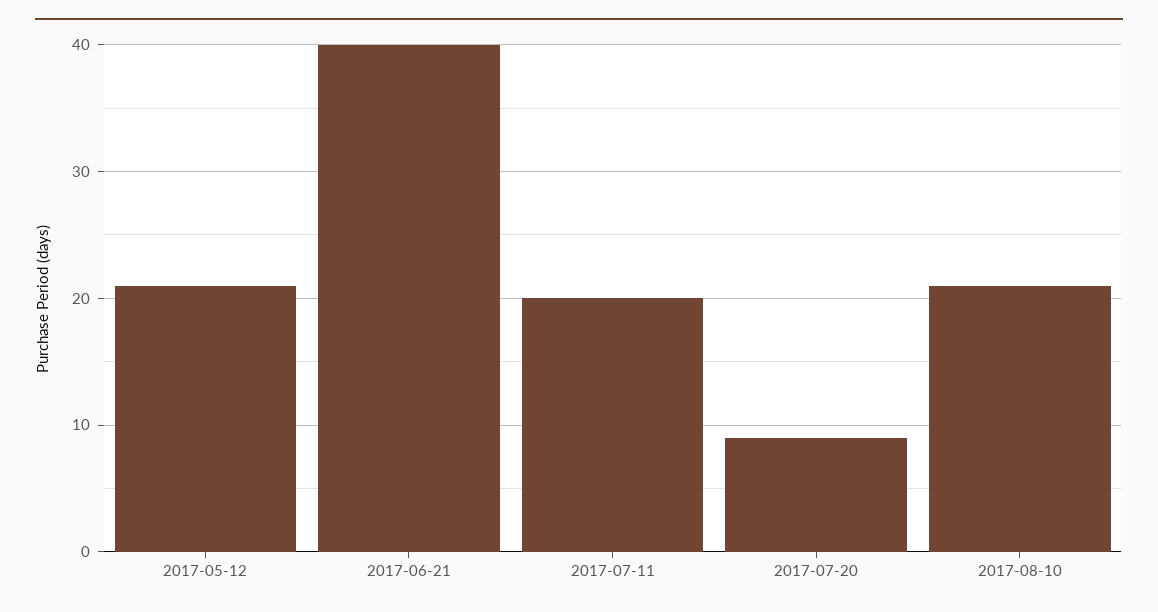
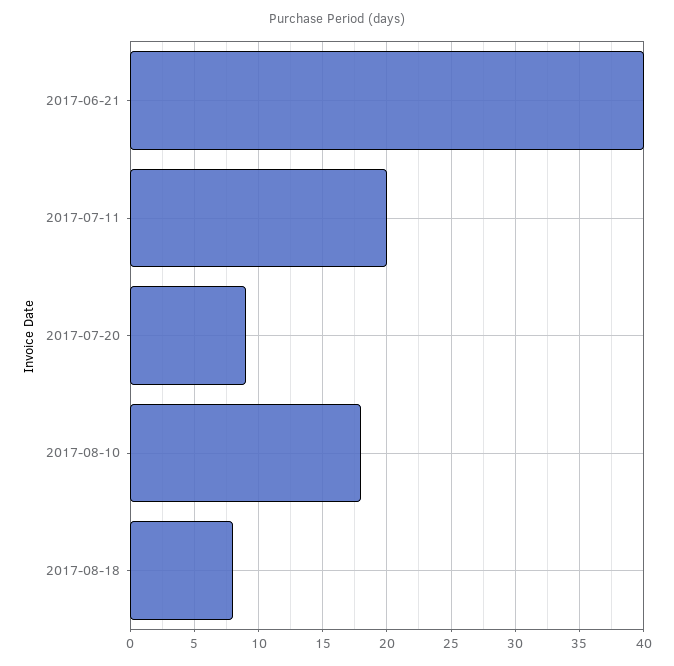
2017-05-12: 21 -> none
2017-08-10: 21 -> 18
2017-08-18: none -> 8

